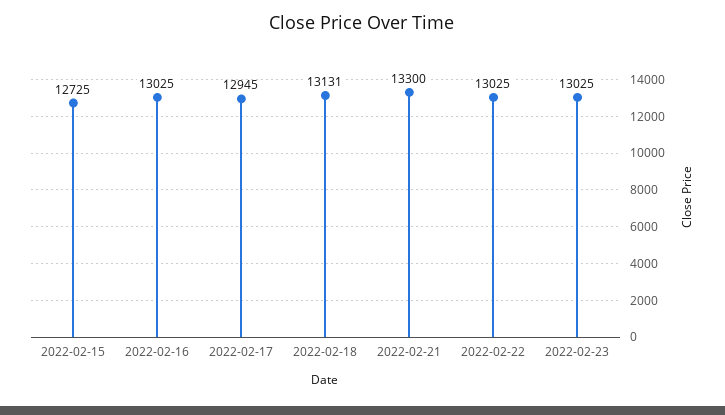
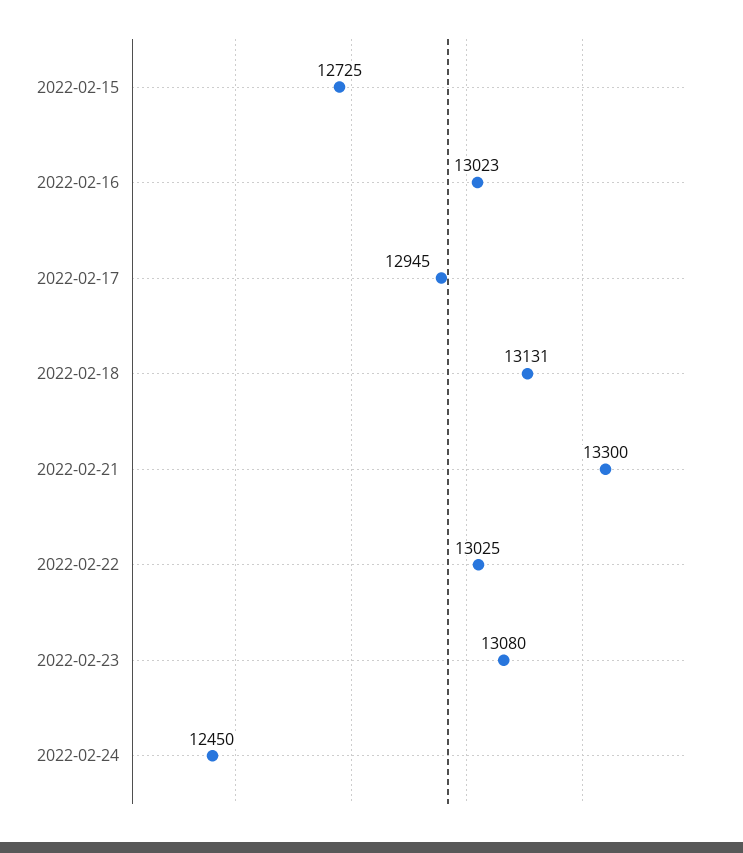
2022-02-16: 13025 -> 13023
2022-02-23: 13025 -> 13080
2022-02-24: none -> 12450

